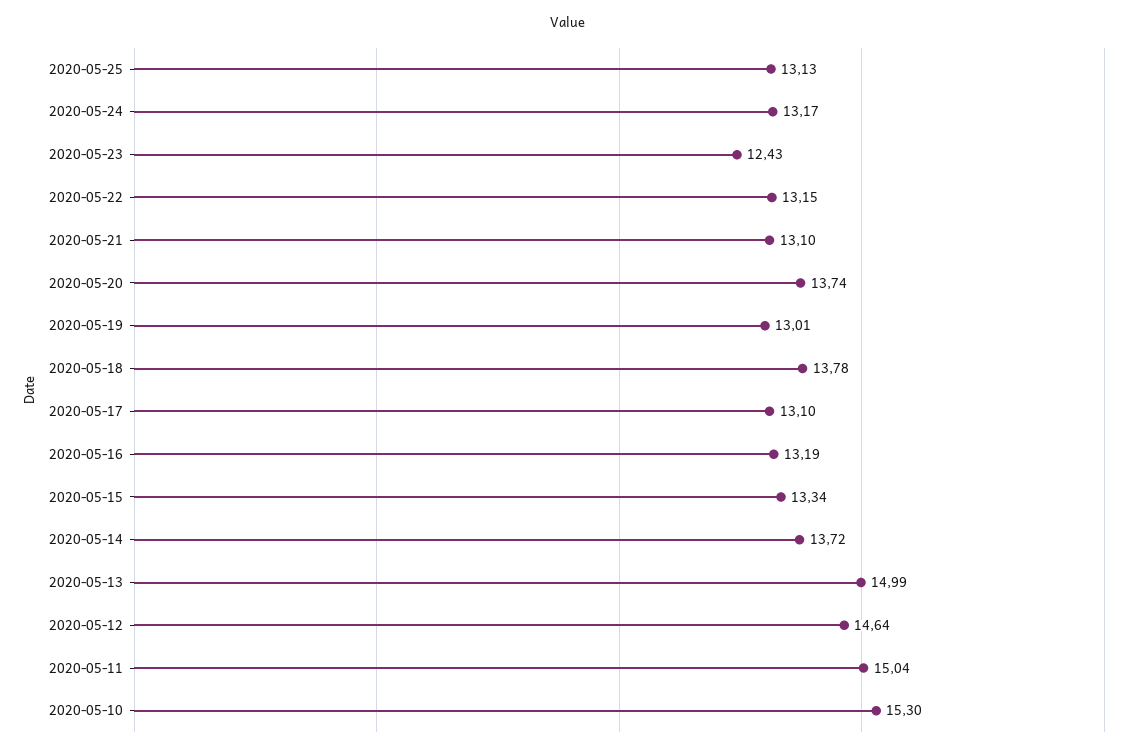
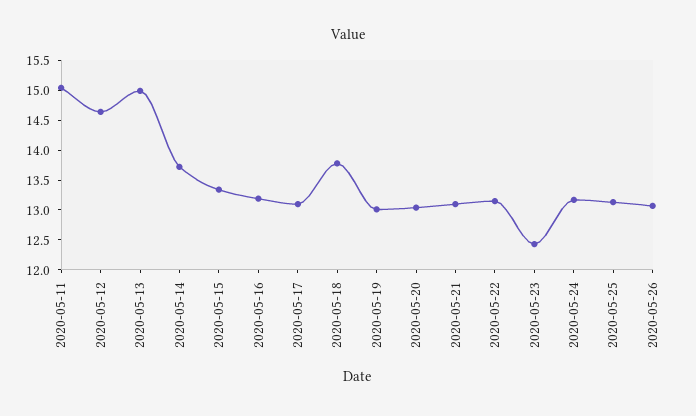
2020-05-20: 13.74 -> 13
2020-05-10: 15.3 -> none
2020-05-26: none -> 13

